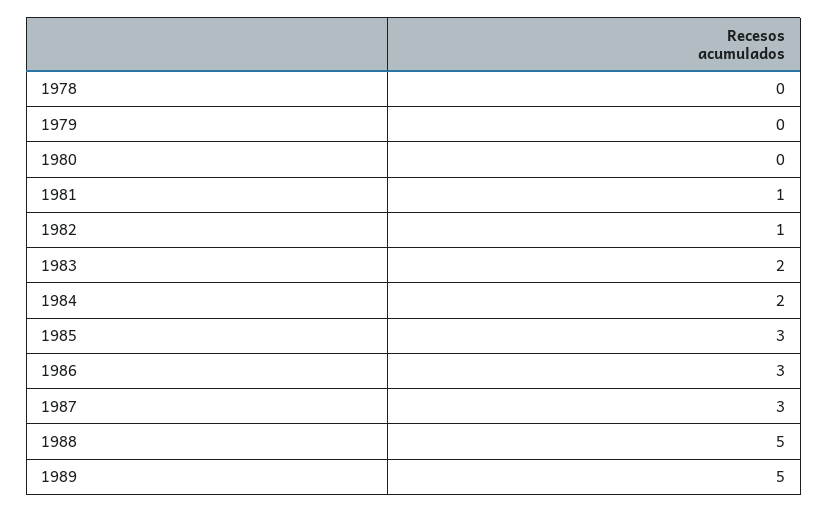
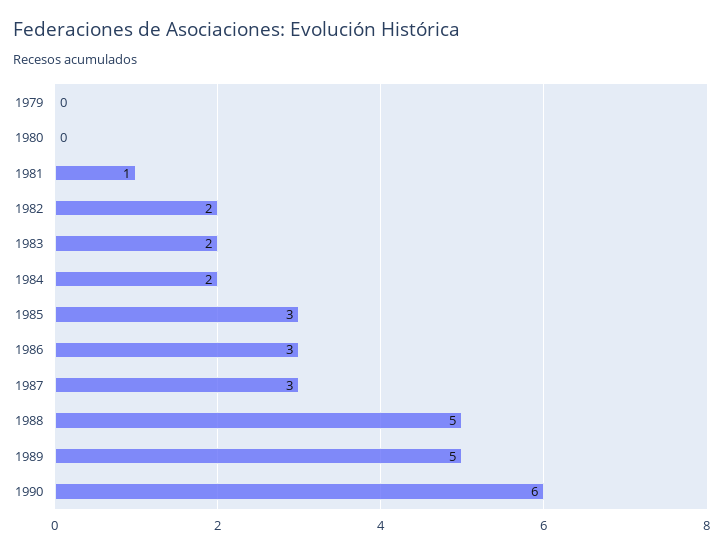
1978: 0 -> none
1982: 1 -> 2
1990: none -> 6

